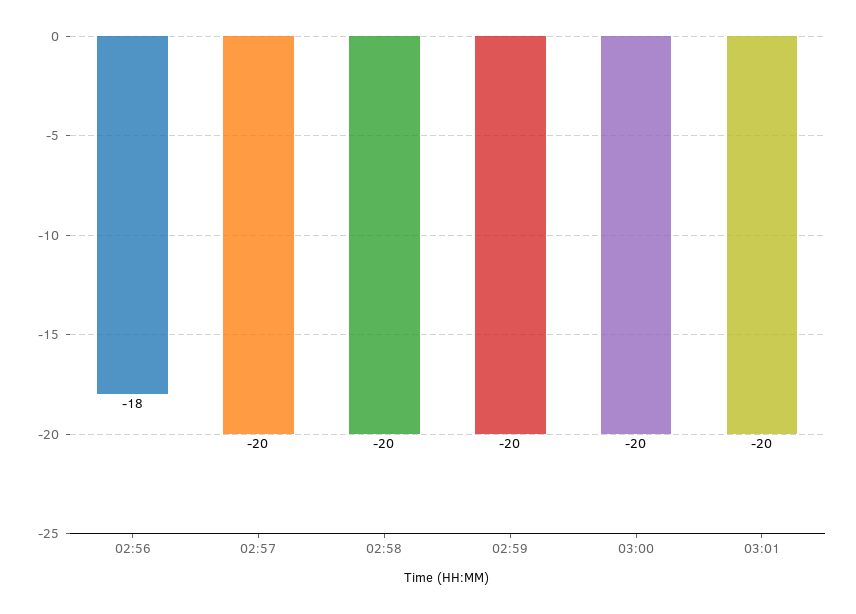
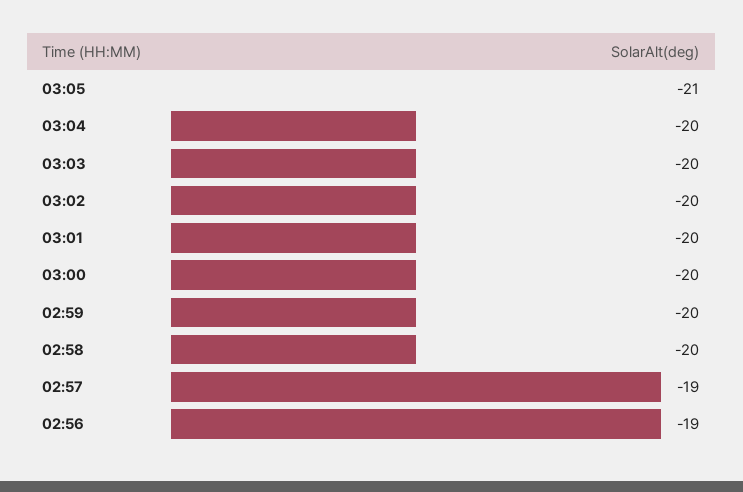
02:56: -18 -> -19
02:57: -20 -> -19
03:05: none -> -21
03:04: none -> -20
03:03: none -> -20
03:02: none -> -20

